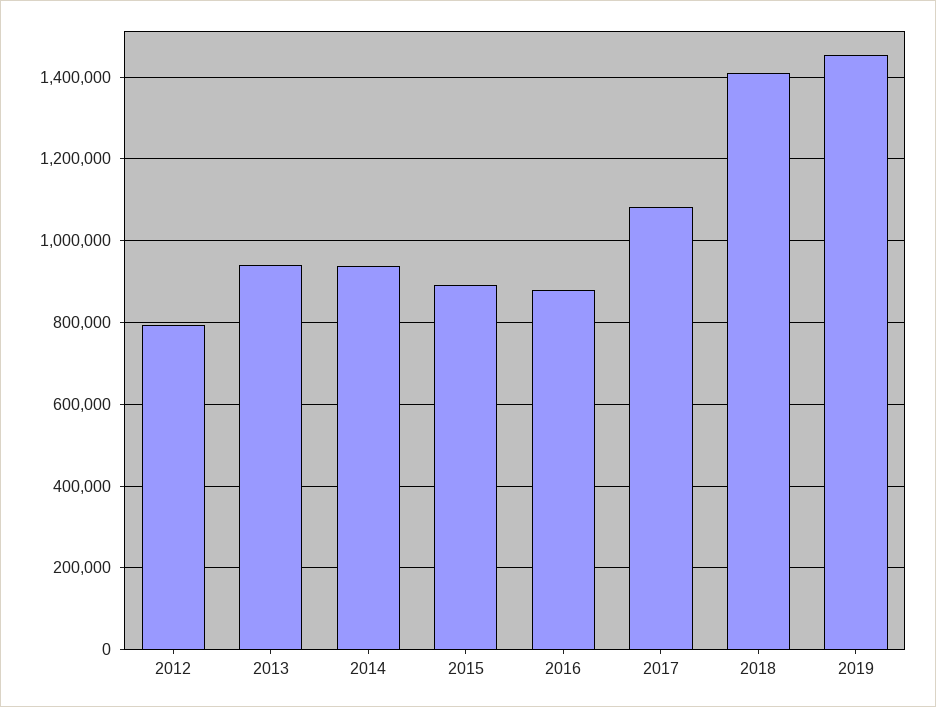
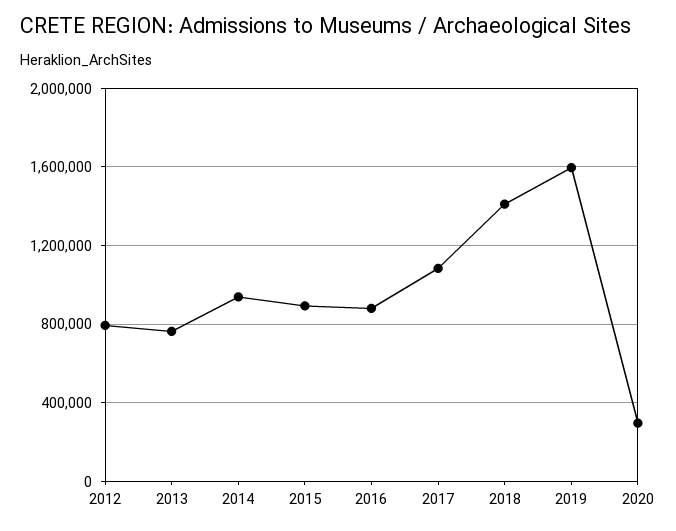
2013: 940000 -> 750000
2019: 1460000 -> 1600000
2020: none -> 300000

